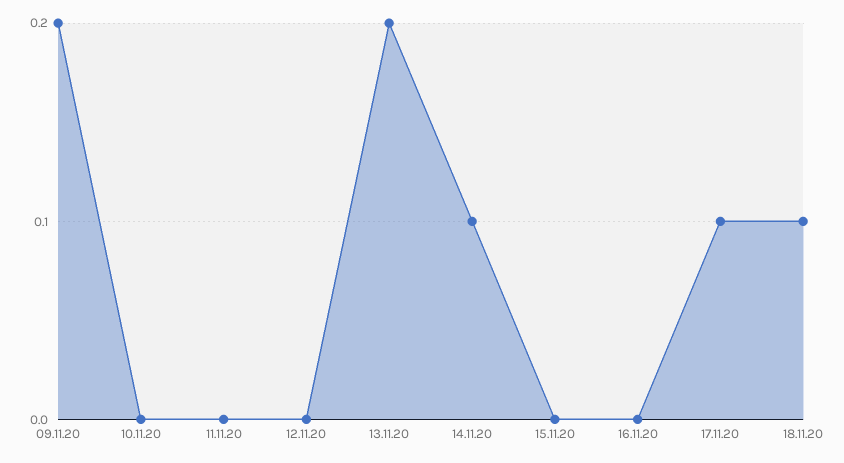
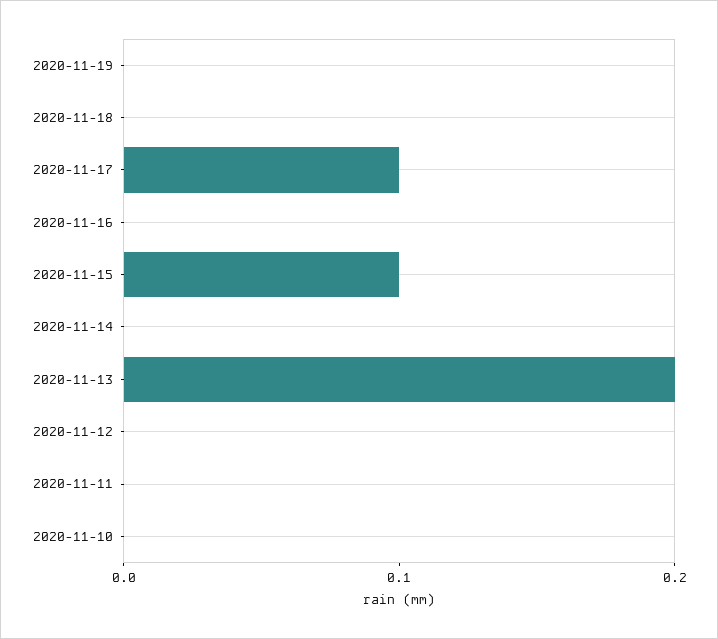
09.11.20: 0.2 -> none
14.11.20: 0.1 -> 0
15.11.20: 0 -> 0.1
18.11.20: 0.1 -> 0
2020-11-19: none -> 0

